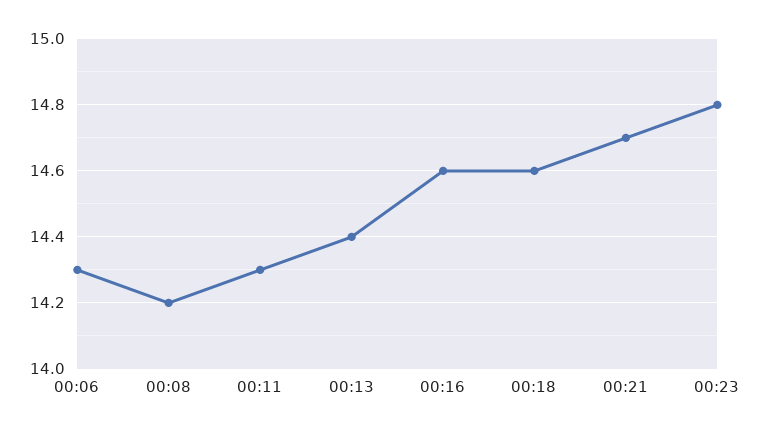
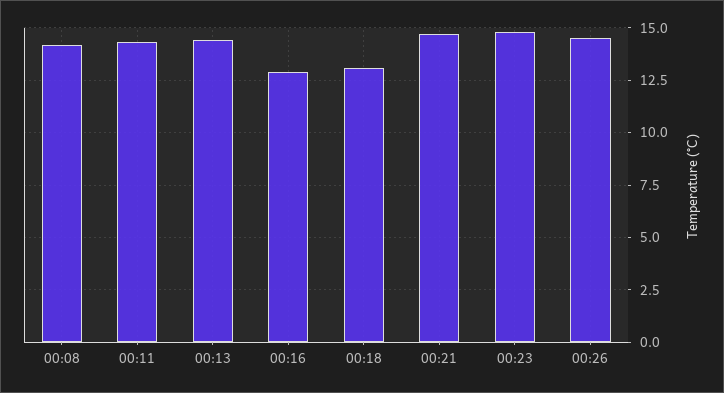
00:06: 14.3 -> none
00:16: 14.6 -> 13
00:18: 14.6 -> 13
00:26: none -> 14.5

